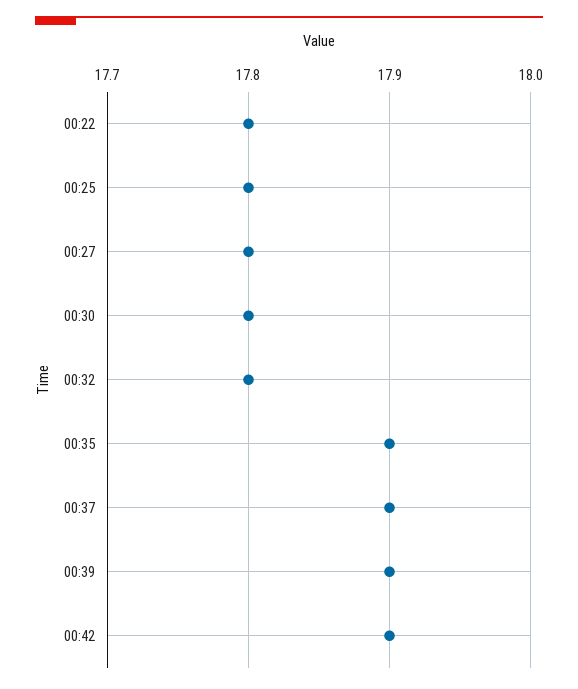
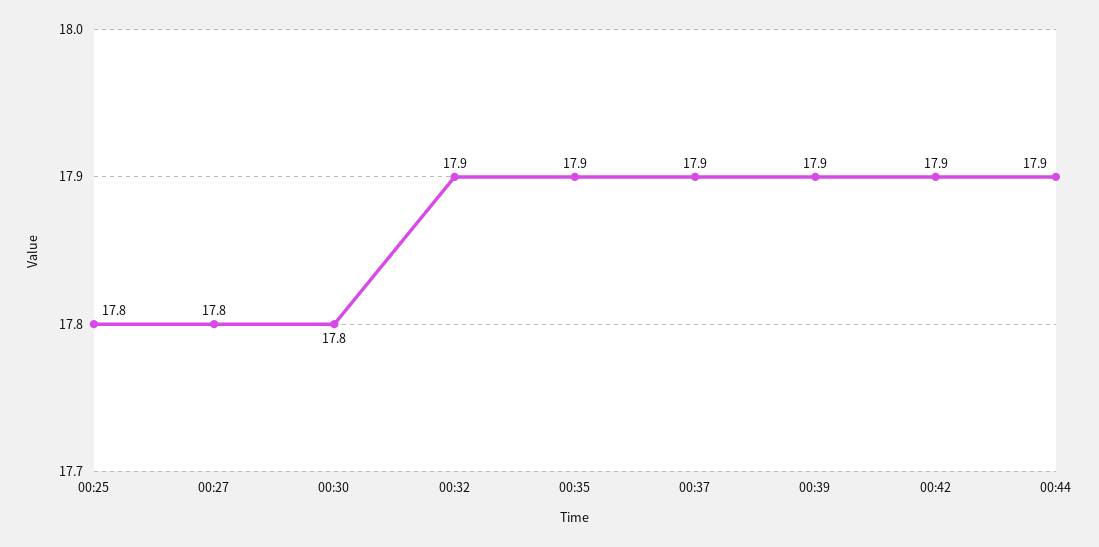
00:22: 17.8 -> none
00:32: 17.8 -> 17.9
00:44: none -> 17.9

